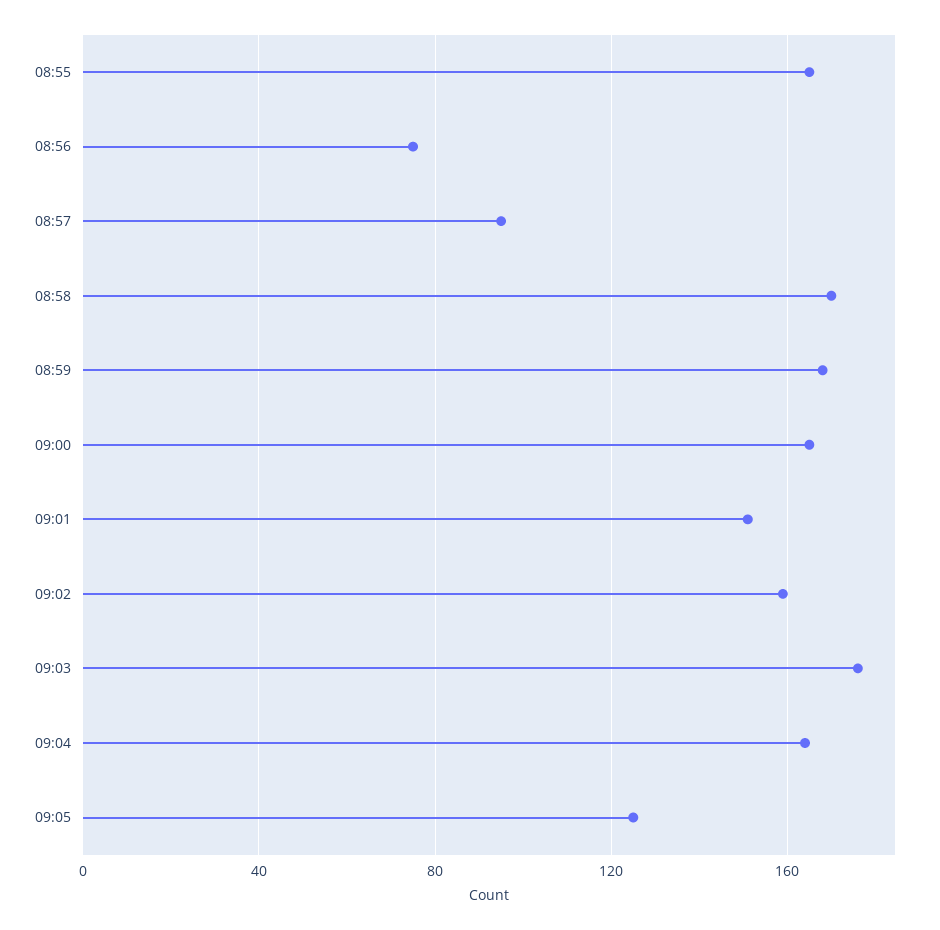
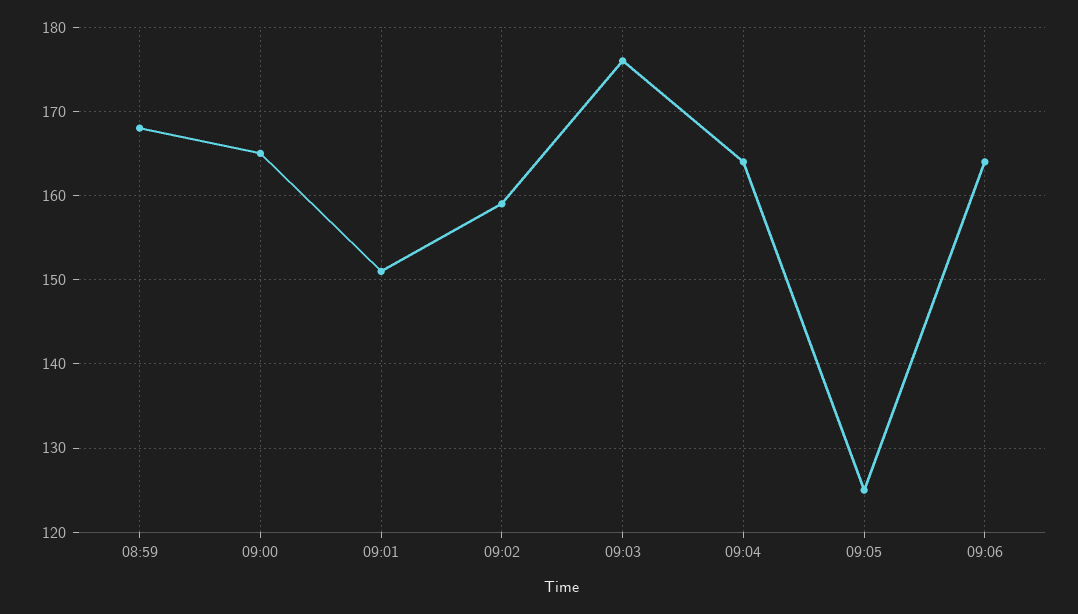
08:55: 165 -> none
08:56: 75 -> none
08:57: 95 -> none
08:58: 170 -> none
09:06: none -> 164

